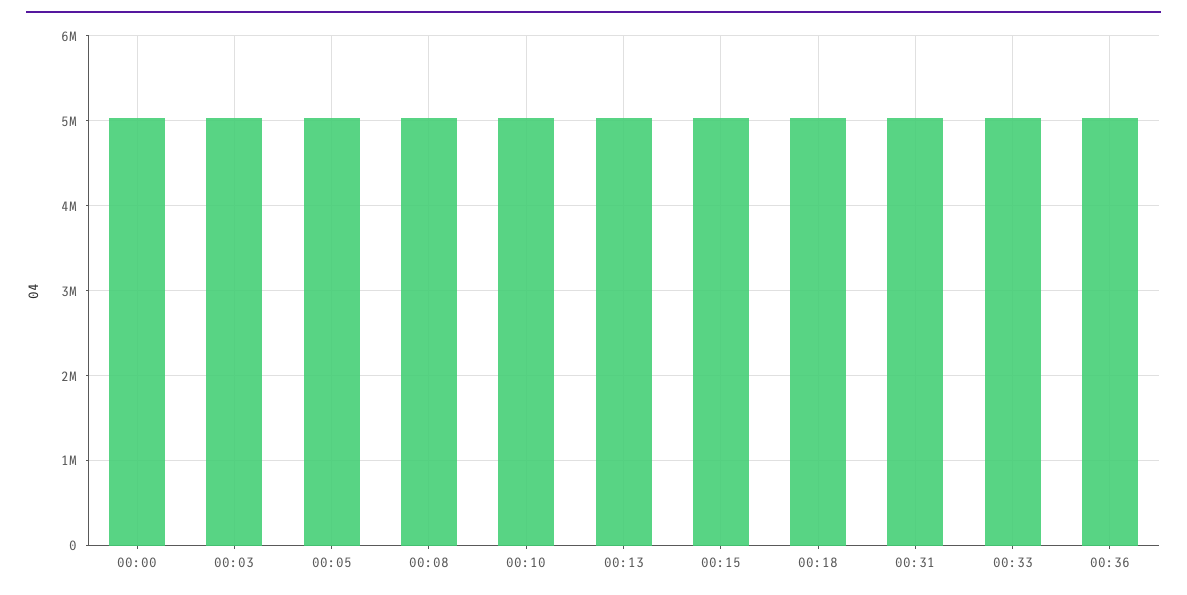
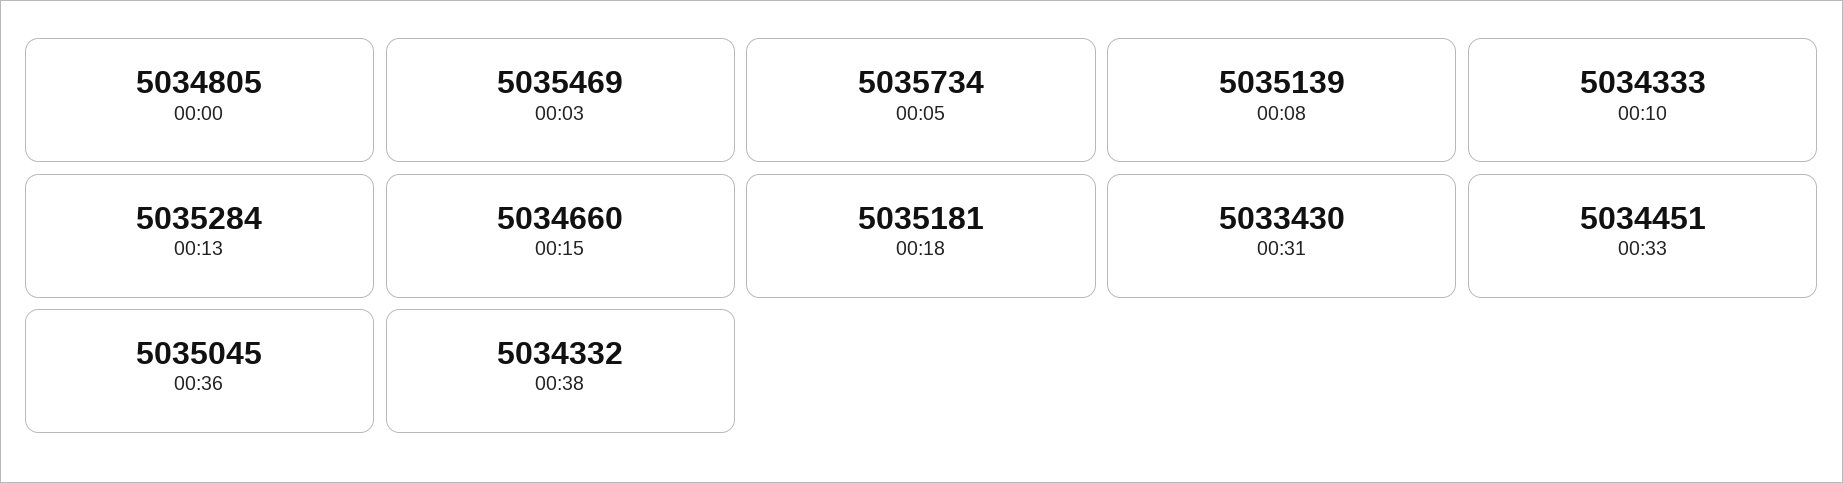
00:38: none -> 5034332

